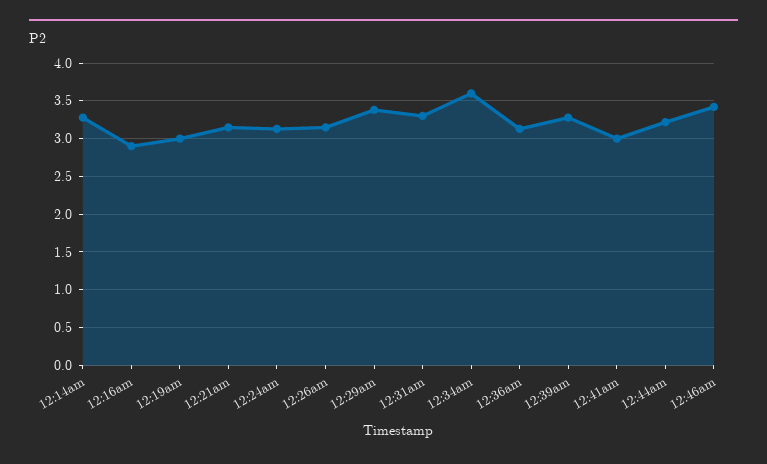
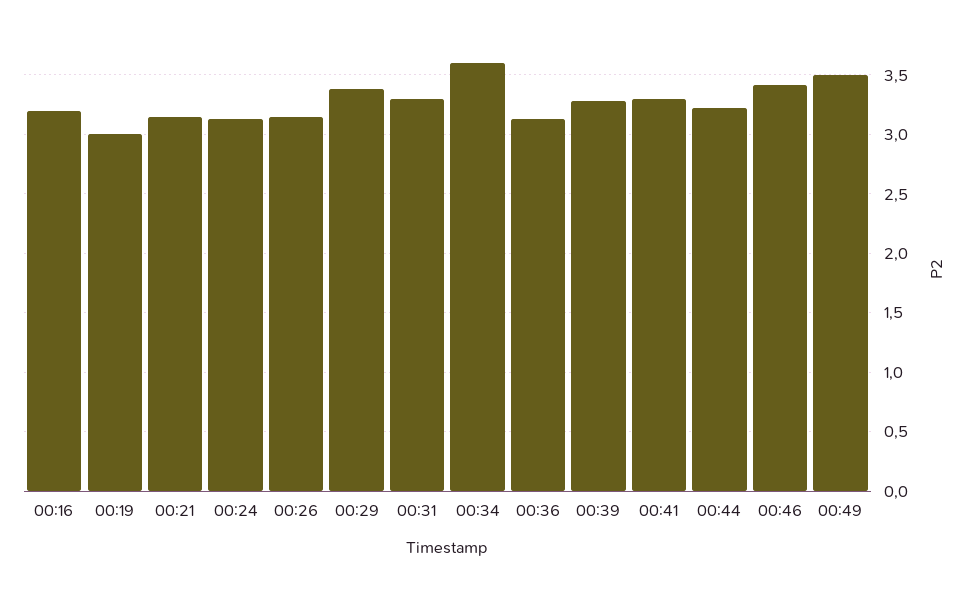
12:14am: 3.3 -> none
12:16am: 2.9 -> 3.2
12:41am: 3 -> 3.3
00:49: none -> 3.5

